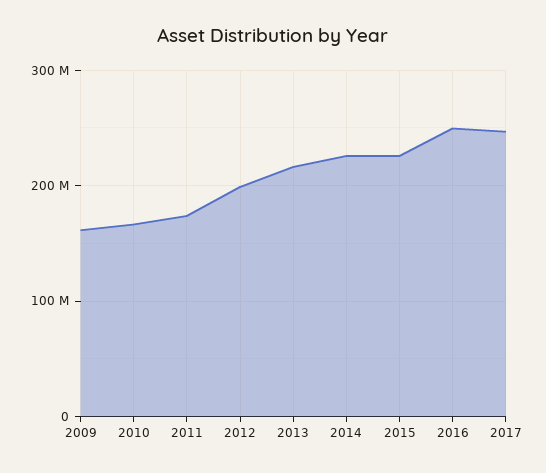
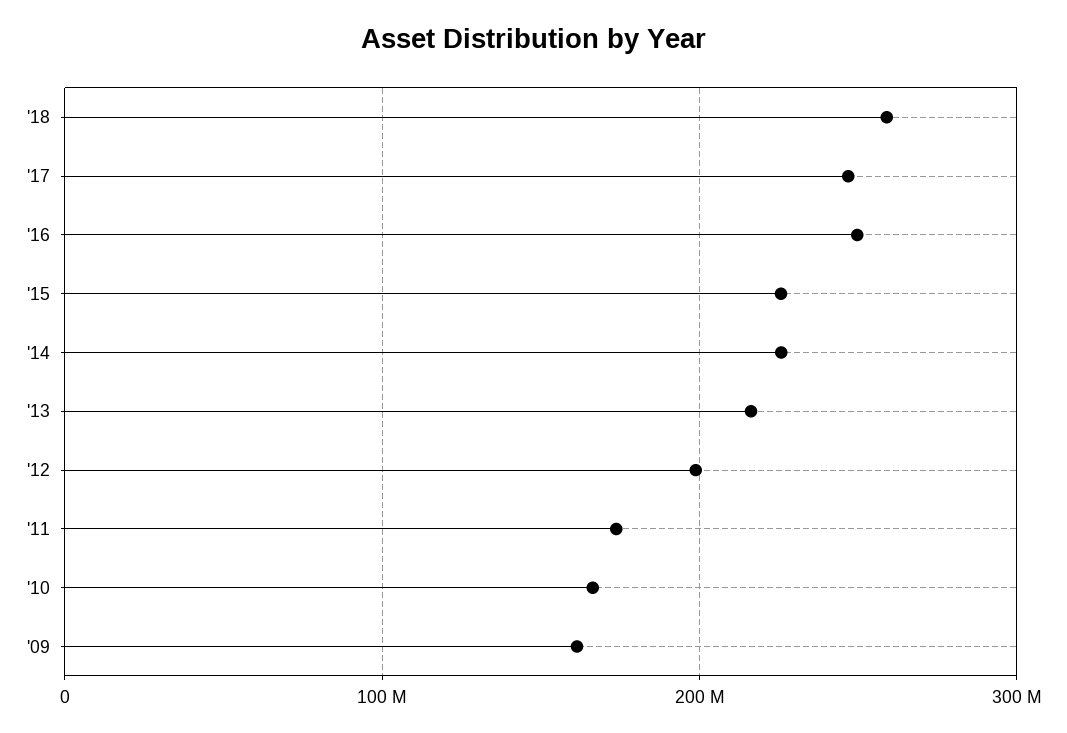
'18: none -> 260000000

